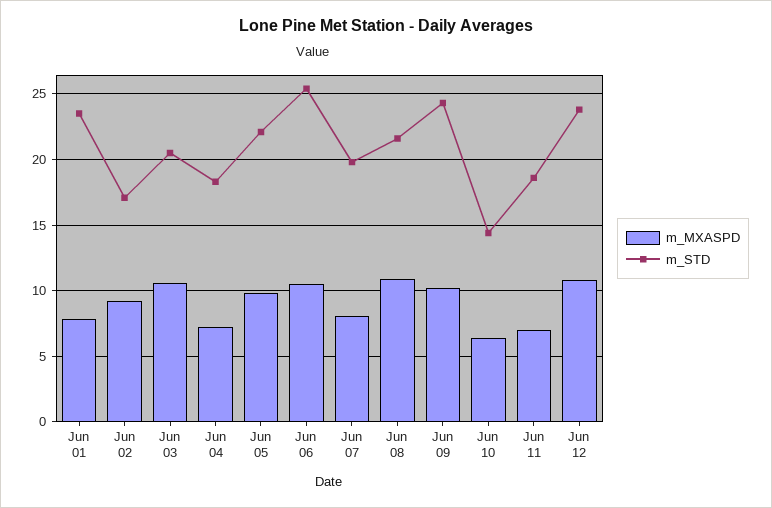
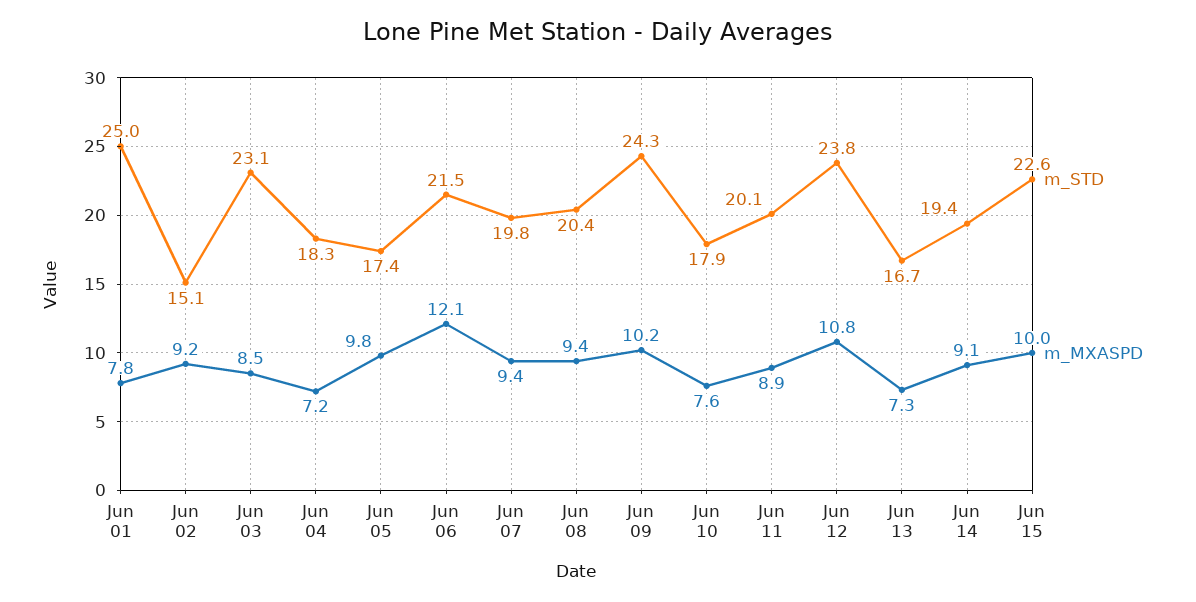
m_STD, Jun 01: 23.5 -> 25
m_STD, Jun 02: 17 -> 15.1
m_MXASPD, Jun 03: 10.5 -> 8.5
m_STD, Jun 03: 20.5 -> 23.1
m_STD, Jun 05: 22 -> 17.4
m_MXASPD, Jun 06: 10.5 -> 12.1
m_STD, Jun 06: 25.5 -> 21.5
m_MXASPD, Jun 07: 8 -> 9.4
m_MXASPD, Jun 08: 11 -> 9.4
m_STD, Jun 08: 21.5 -> 20.4
m_MXASPD, Jun 10: 6.5 -> 7.6
m_STD, Jun 10: 14.5 -> 17.9
m_MXASPD, Jun 11: 7 -> 8.9
m_STD, Jun 11: 18.5 -> 20.1
m_STD, Jun 13: none -> 16.7
m_MXASPD, Jun 13: none -> 7.3
m_STD, Jun 14: none -> 19.4
m_MXASPD, Jun 14: none -> 9.1
m_STD, Jun 15: none -> 22.6
m_MXASPD, Jun 15: none -> 10

